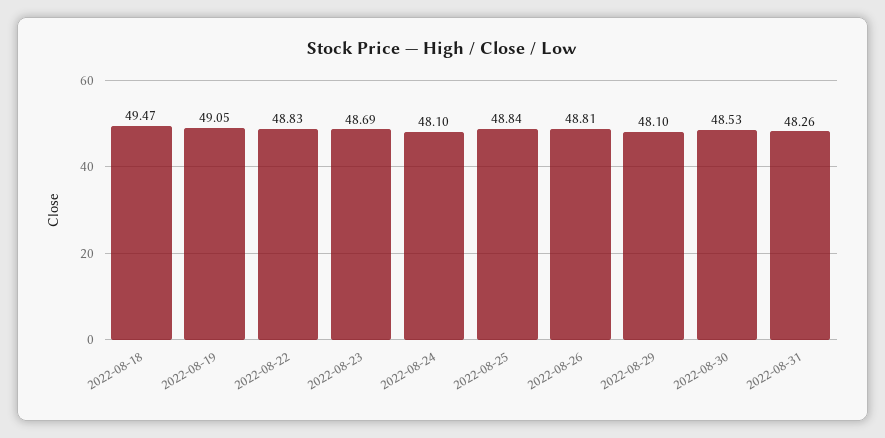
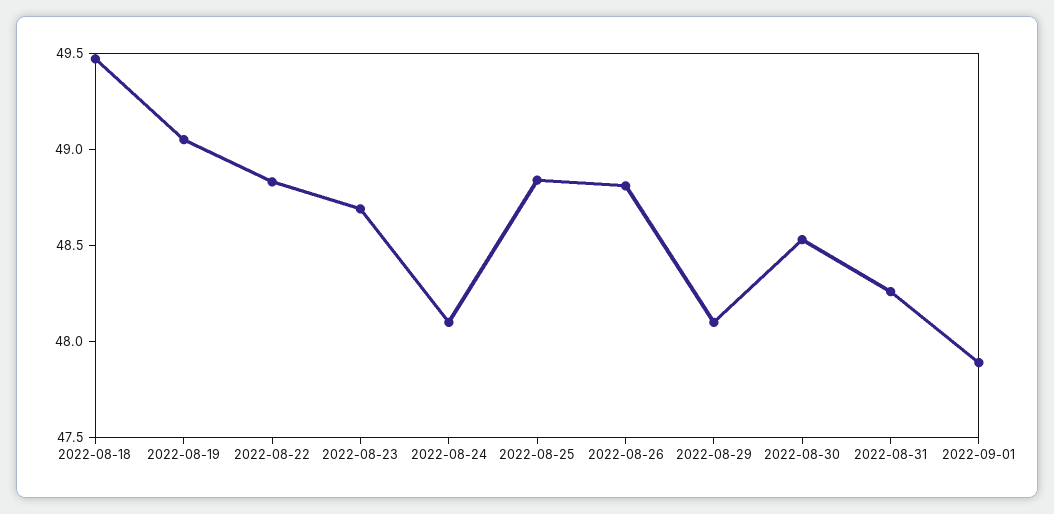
2022-09-01: none -> 47.9

